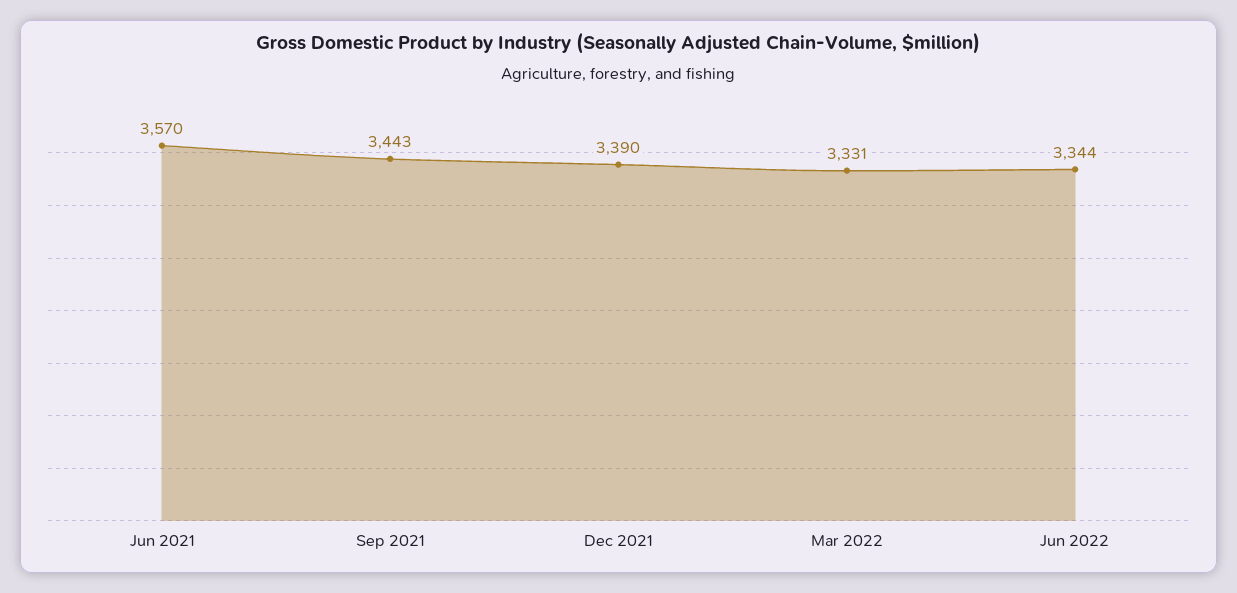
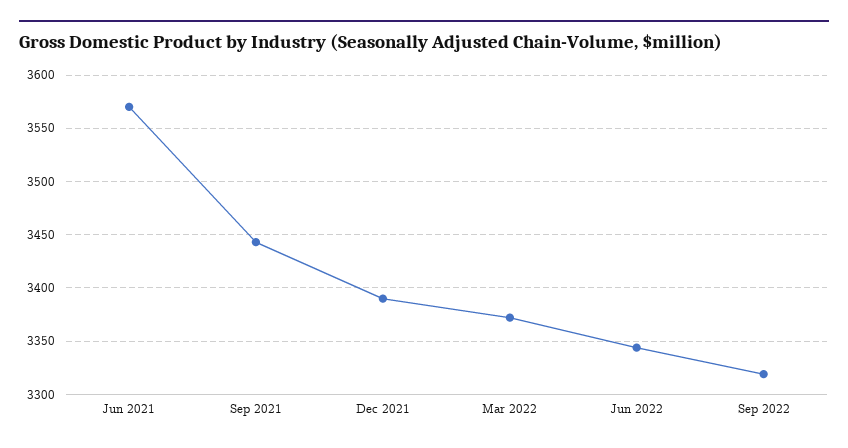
Mar 2022: 3331 -> 3370
Sep 2022: none -> 3320

